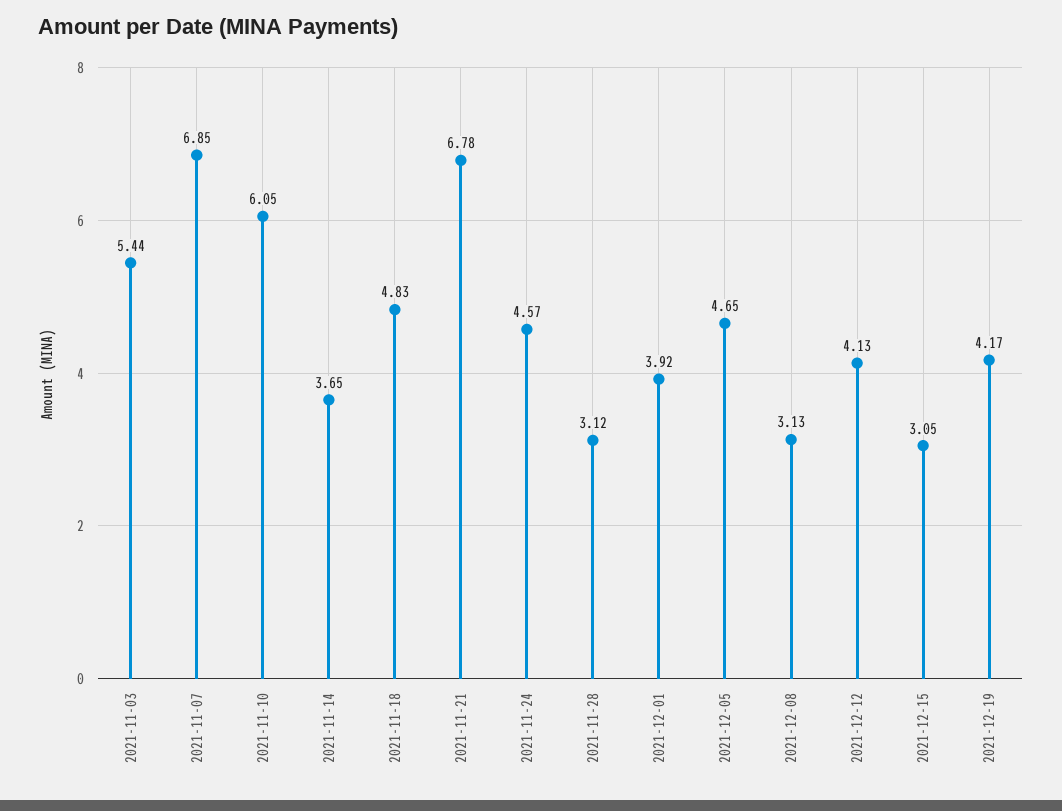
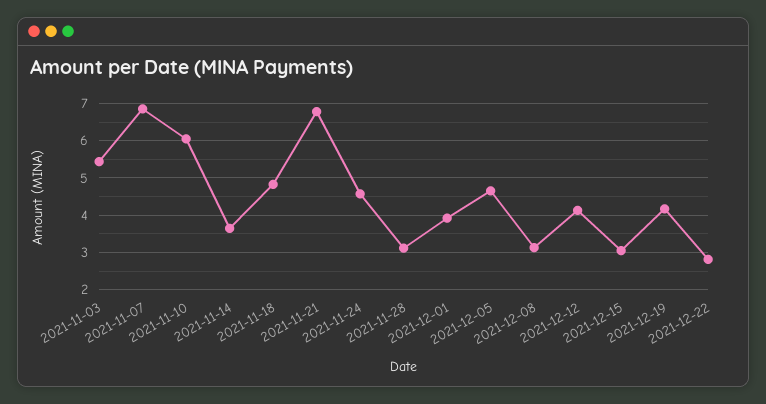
2021-12-22: none -> 2.8

